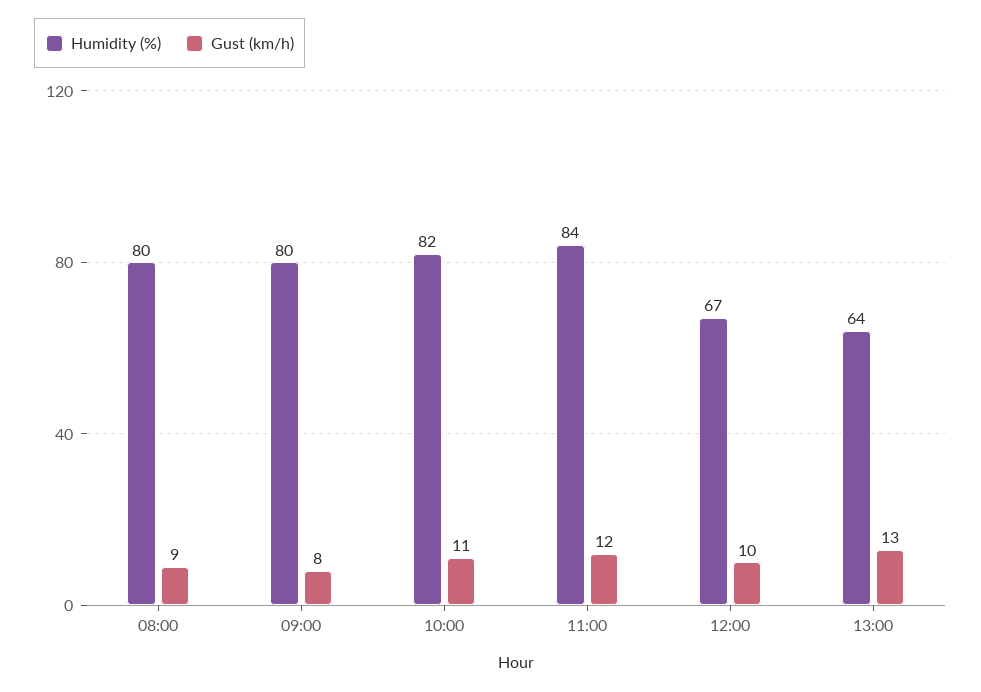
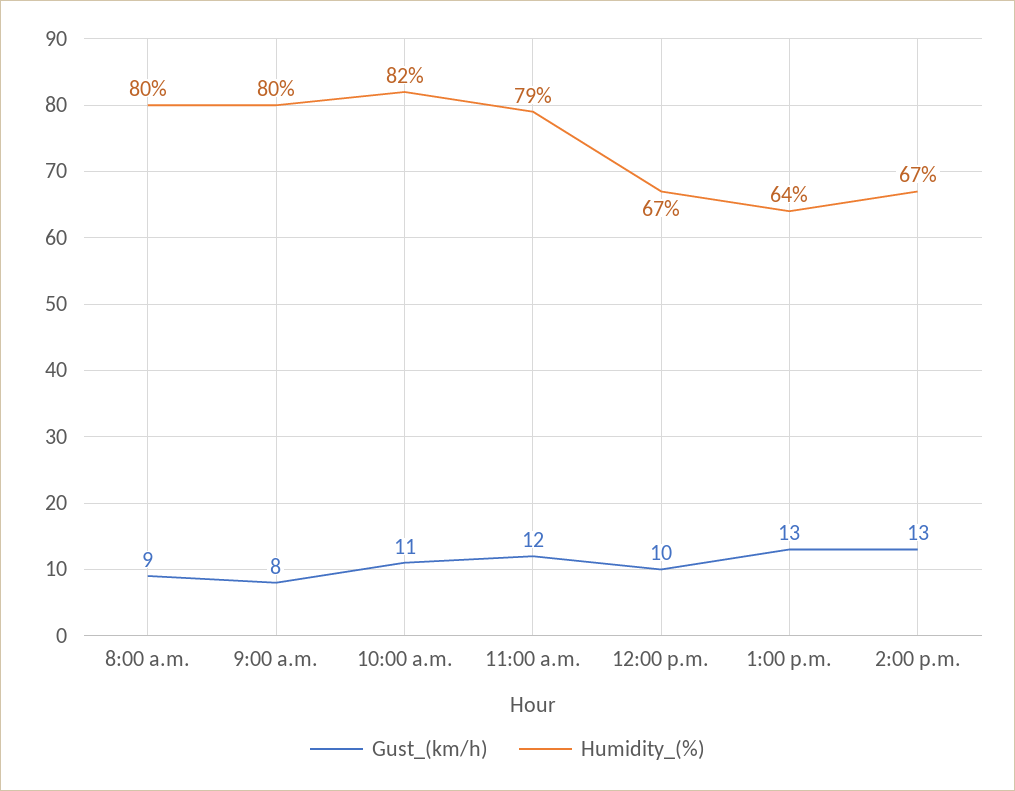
Humidity (%), 11:00: 84 -> 79
Gust (km/h), 2:00 p.m.: none -> 13
Humidity (%), 2:00 p.m.: none -> 67

